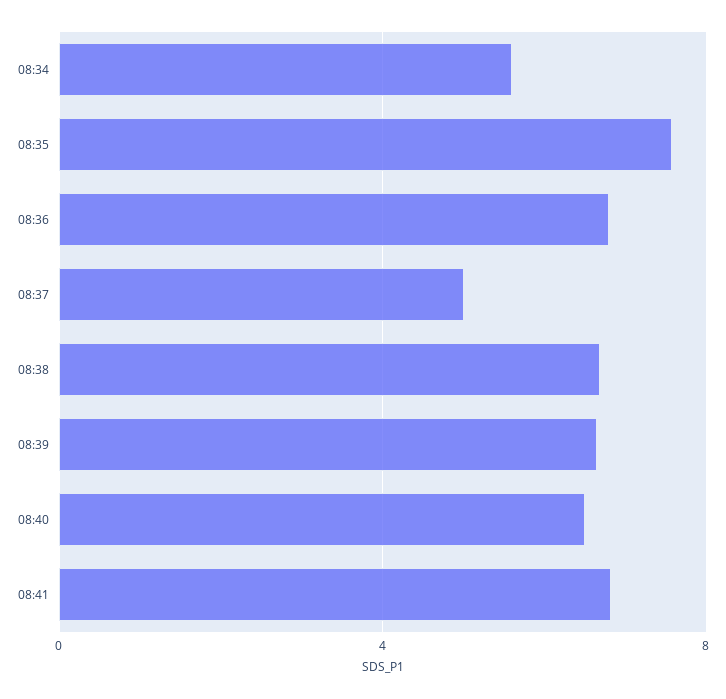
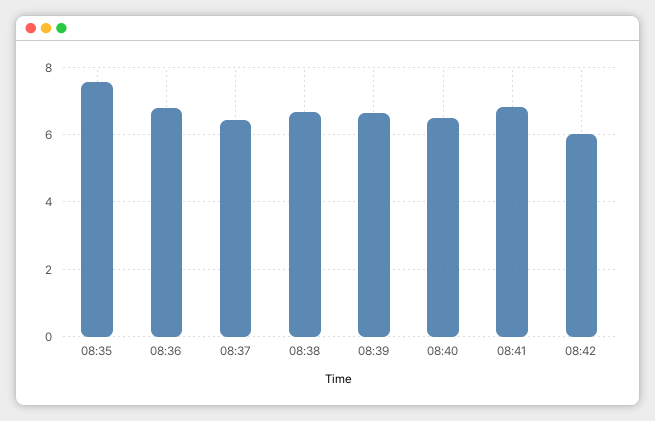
08:34: 5.5 -> none
08:37: 5 -> 6.4
08:42: none -> 6

